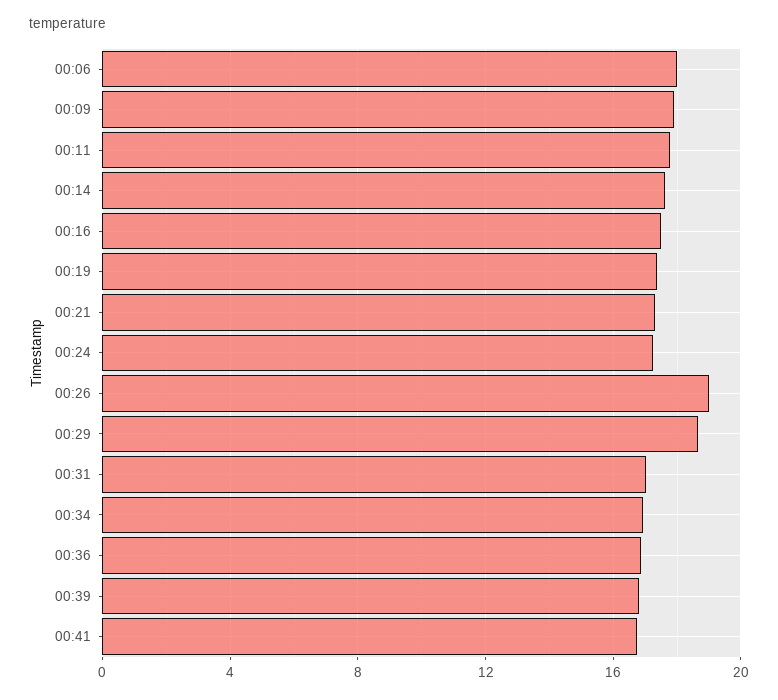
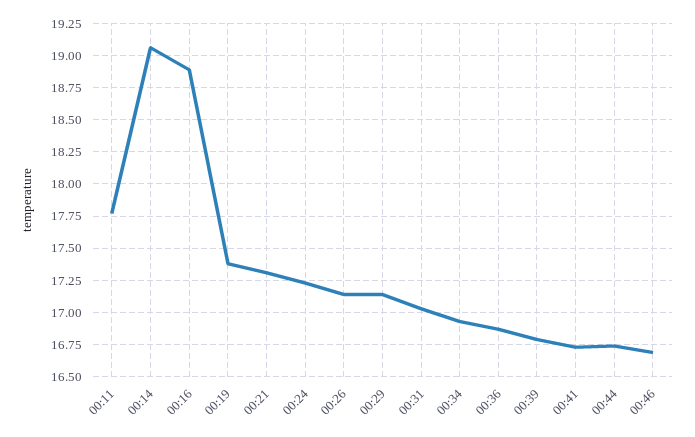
00:06: 18 -> none
00:09: 18 -> none
00:14: 17.5 -> 19.05
00:16: 17.5 -> 18.9
00:26: 19 -> 17.15
00:29: 18.5 -> 17.15
00:44: none -> 16.75
00:46: none -> 16.7

